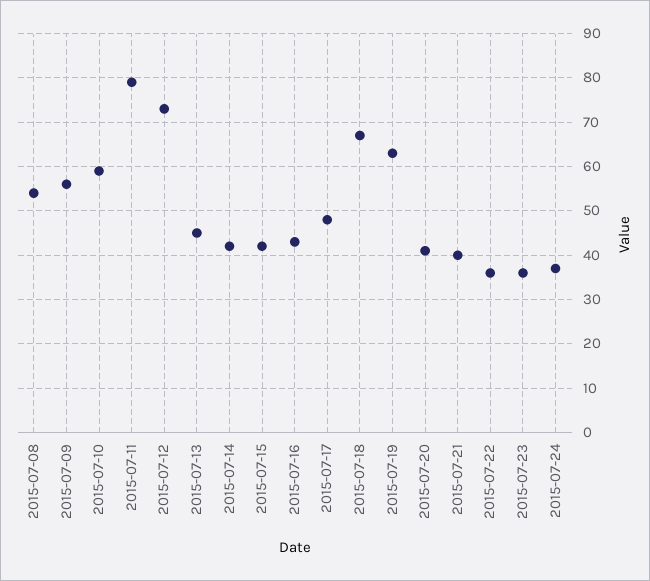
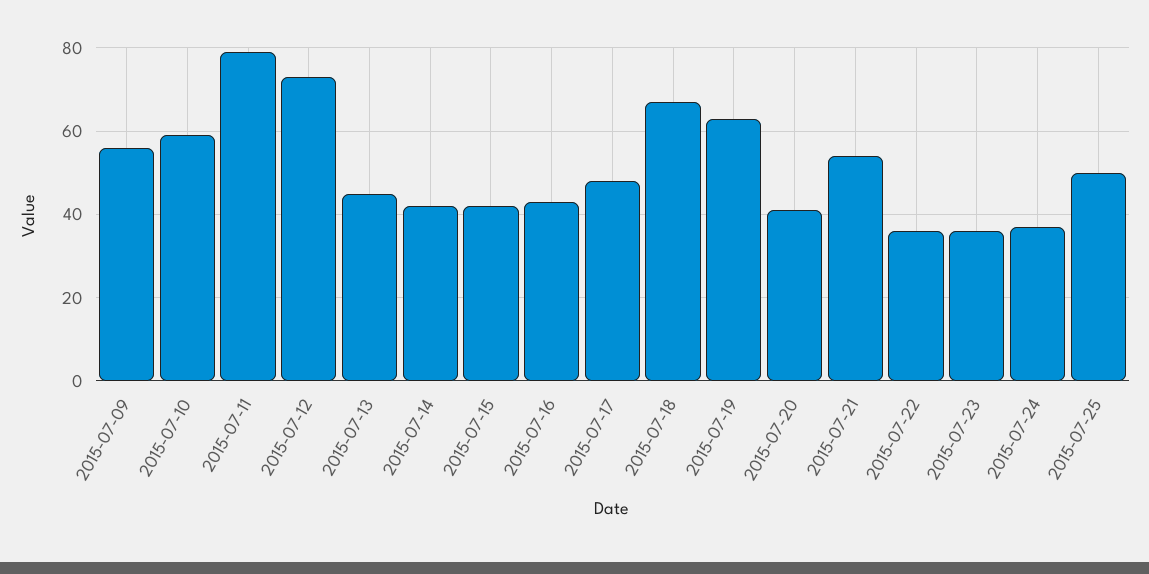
2015-07-08: 55 -> none
2015-07-21: 40 -> 55
2015-07-25: none -> 50

